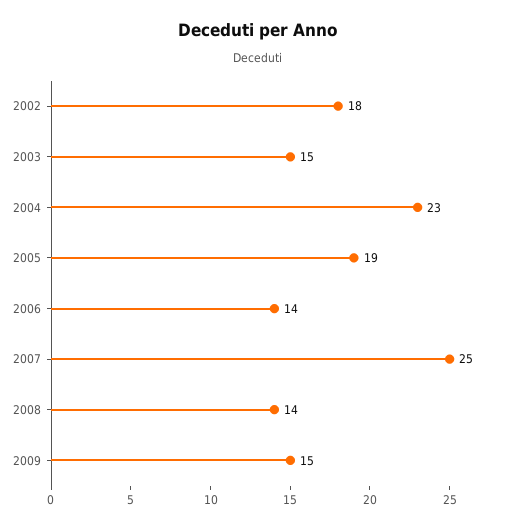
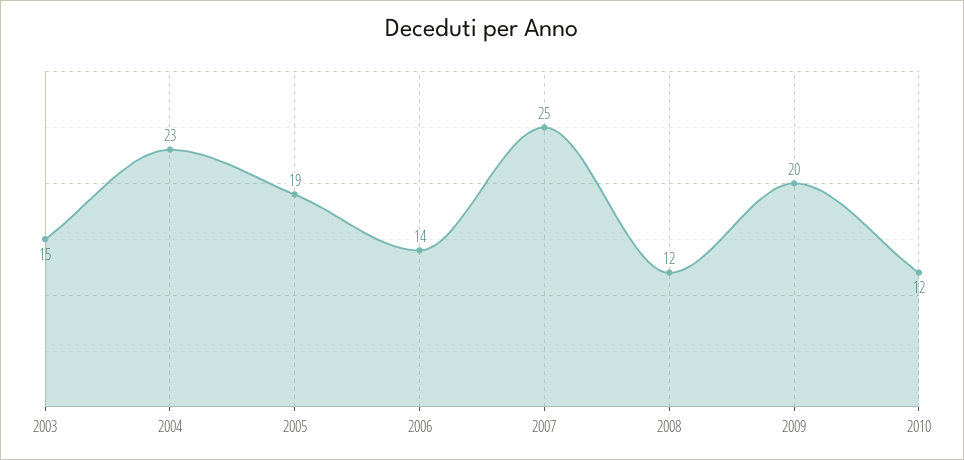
2002: 18 -> none
2008: 14 -> 12
2009: 15 -> 20
2010: none -> 12

